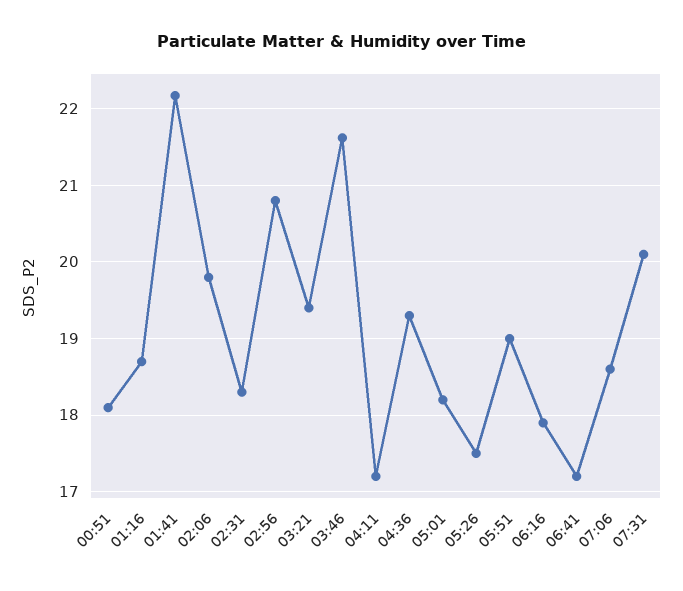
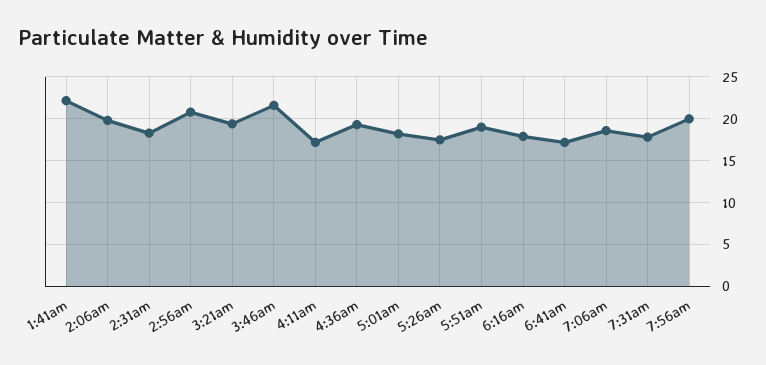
00:51: 18.1 -> none
01:16: 18.7 -> none
07:31: 20.1 -> 18
7:56am: none -> 20

